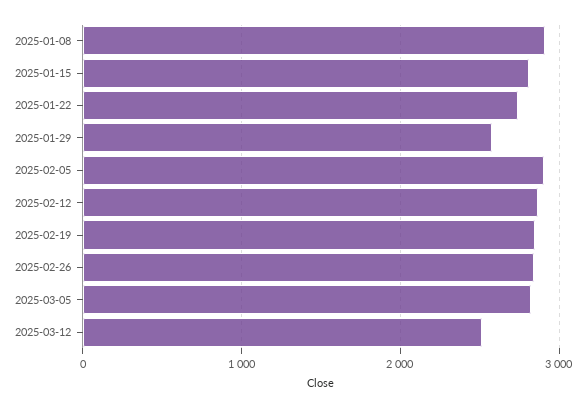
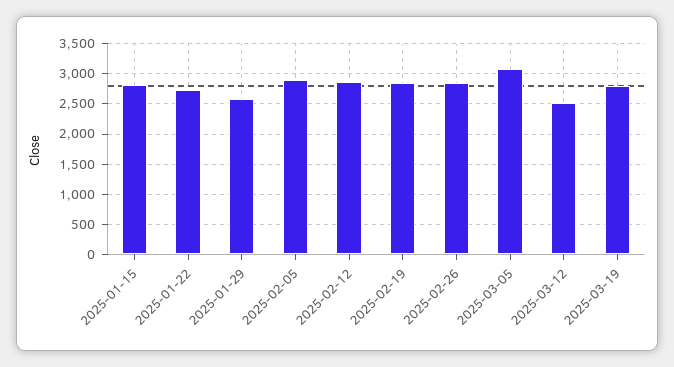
2025-01-08: 2900 -> none
2025-03-05: 2800 -> 3100
2025-03-19: none -> 2800

